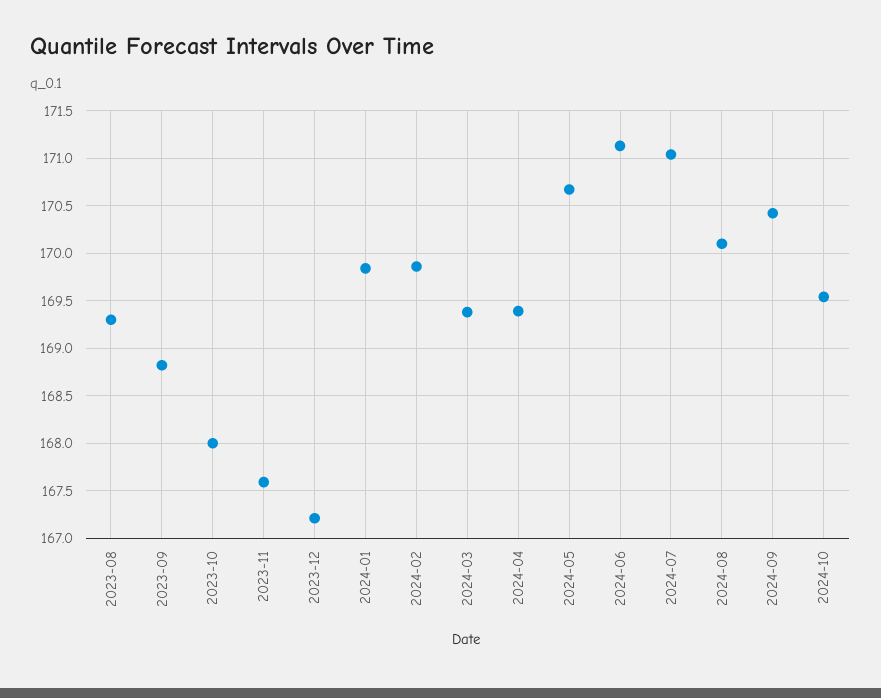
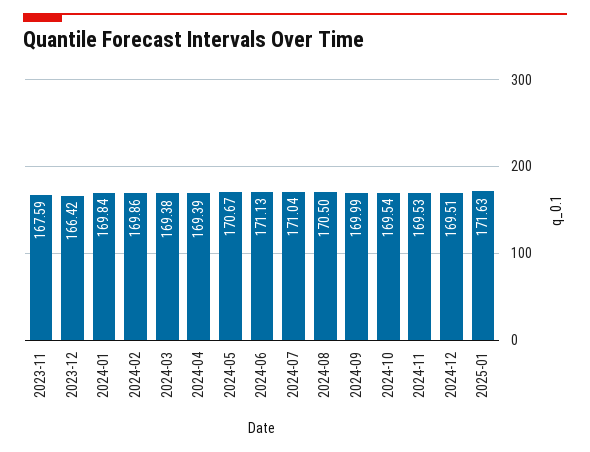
2023-08: 169.3 -> none
2023-09: 168.8 -> none
2023-10: 168 -> none
2023-12: 167.2 -> 166.42
2024-08: 170.1 -> 170.5
2024-09: 170.4 -> 169.99
2024-11: none -> 169.53
2024-12: none -> 169.51
2025-01: none -> 171.63

